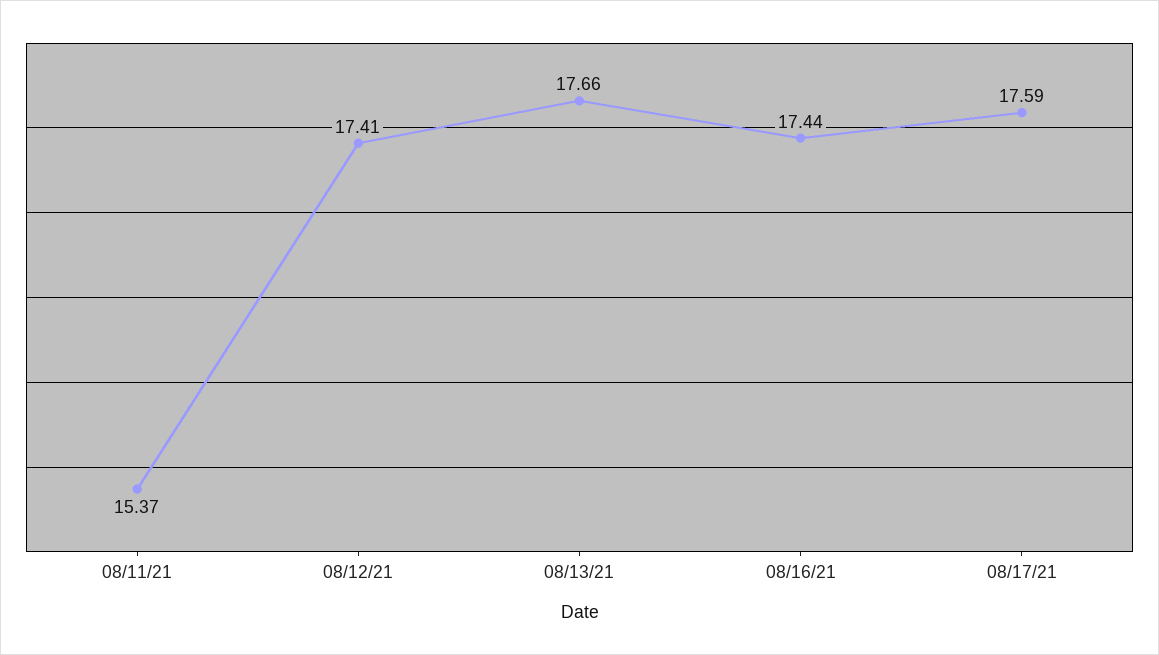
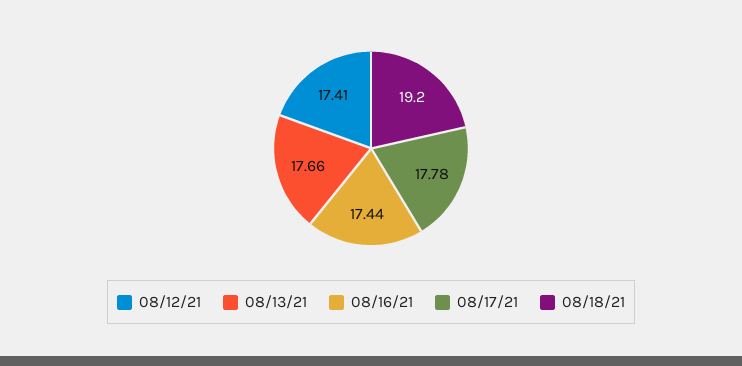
08/11/21: 15.37 -> none
08/17/21: 17.59 -> 17.78
08/18/21: none -> 19.2

